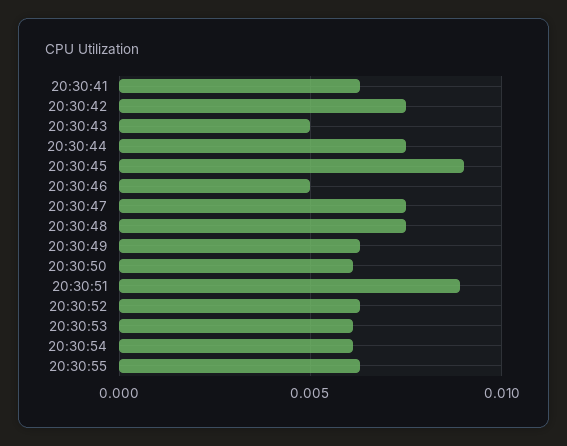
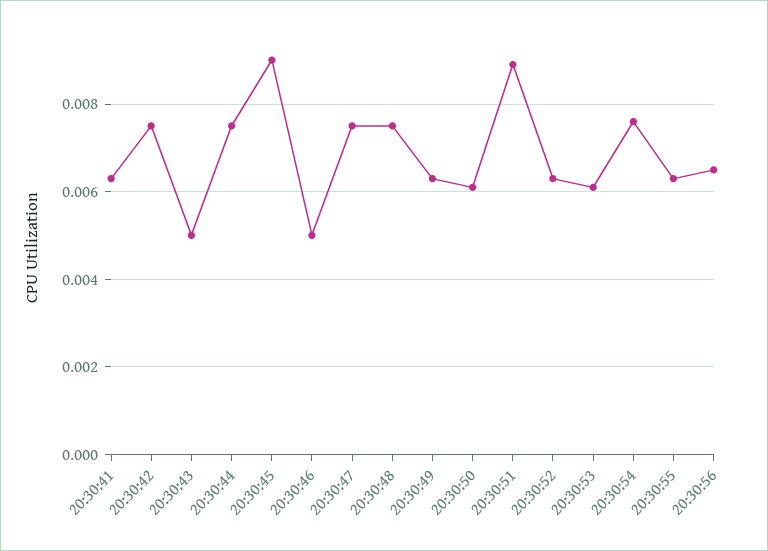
20:30:54: 0.006 -> 0.0075
20:30:56: none -> 0.0065

